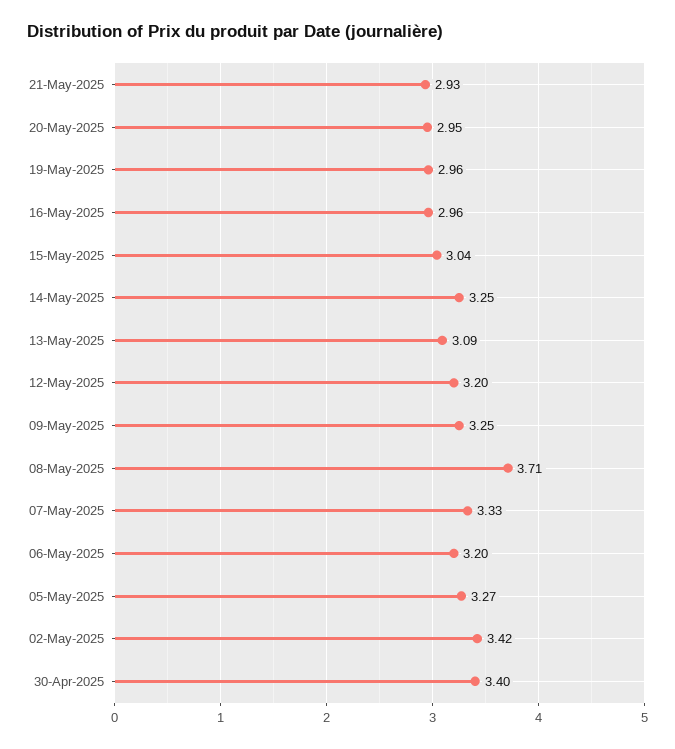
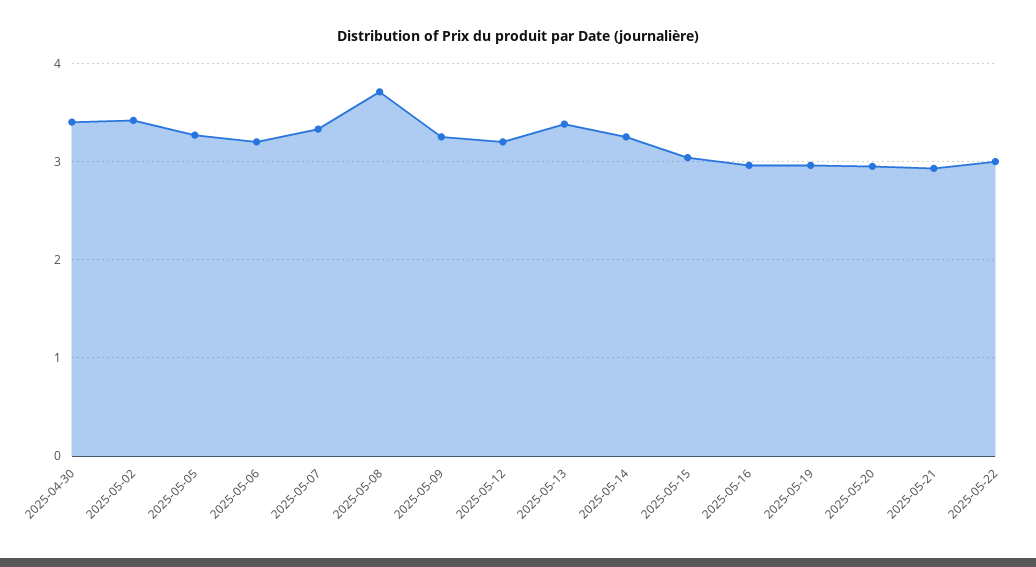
13-May-2025: 3.09 -> 3.4
2025-05-22: none -> 3

